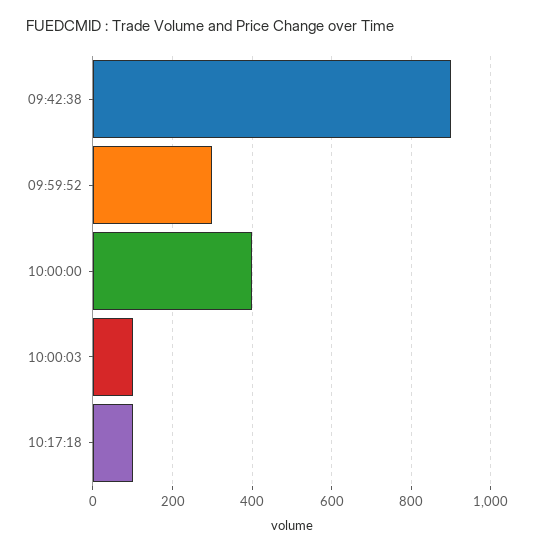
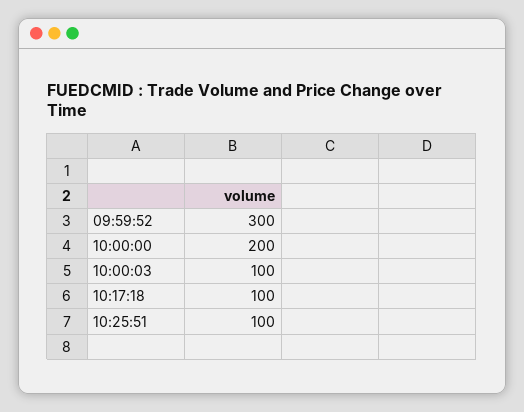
09:42:38: 900 -> none
10:00:00: 400 -> 200
10:25:51: none -> 100

